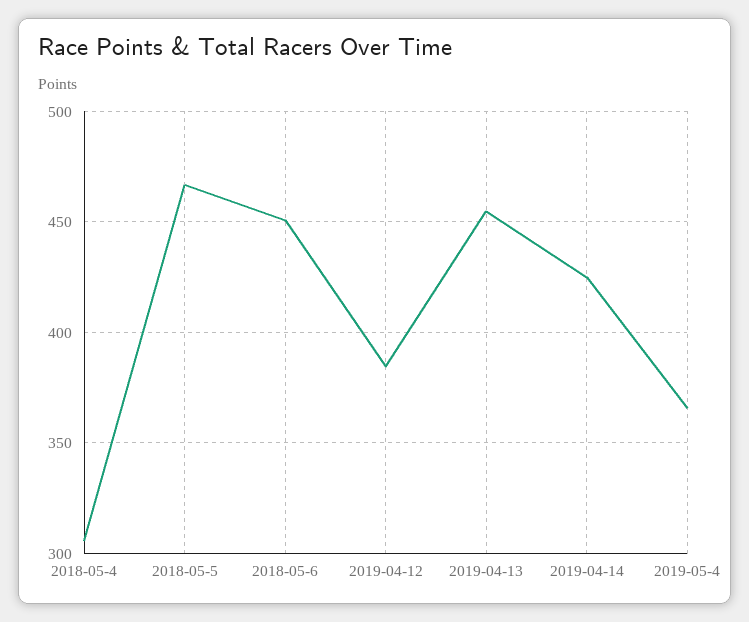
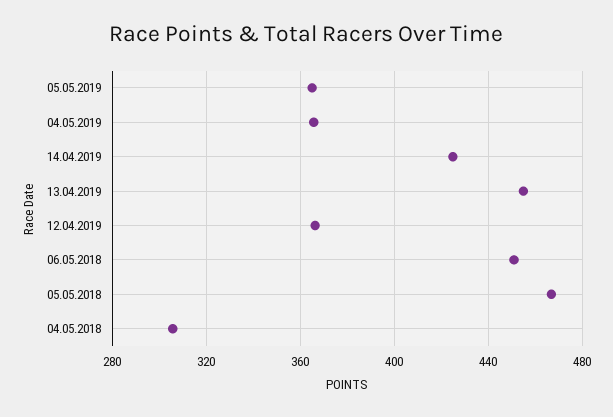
2019-04-12: 385 -> 365
05.05.2019: none -> 365

